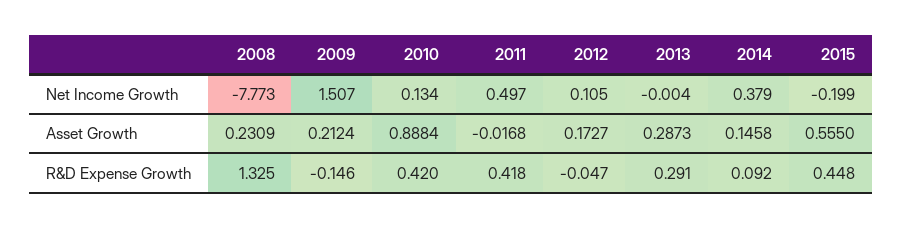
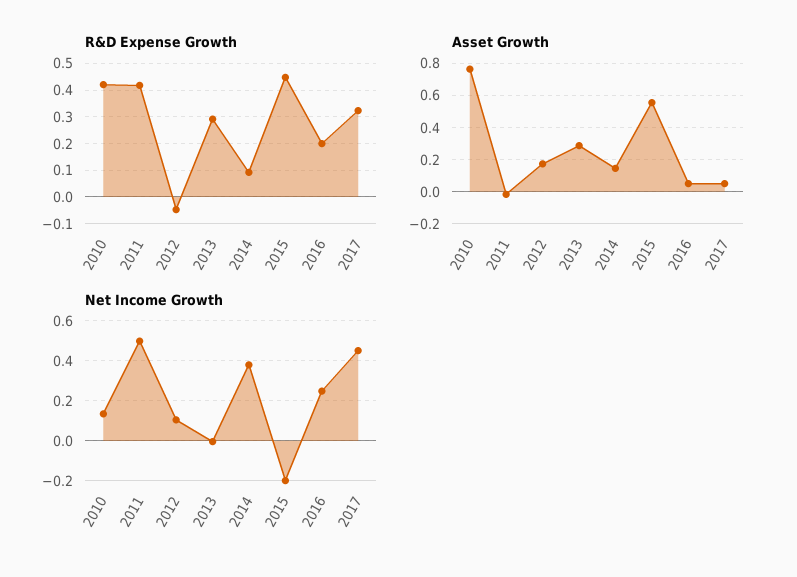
Net Income Growth, 2008: -7.773 -> none
Net Income Growth, 2009: 1.507 -> none
Asset Growth, 2008: 0.2309 -> none
Asset Growth, 2009: 0.2124 -> none
Asset Growth, 2010: 0.8884 -> 0.75
R&D Expense Growth, 2008: 1.325 -> none
R&D Expense Growth, 2009: -0.146 -> none
R&D Expense Growth, 2016: none -> 0.2
R&D Expense Growth, 2017: none -> 0.325
Asset Growth, 2016: none -> 0.05
Asset Growth, 2017: none -> 0.05
Net Income Growth, 2016: none -> 0.25
Net Income Growth, 2017: none -> 0.45

